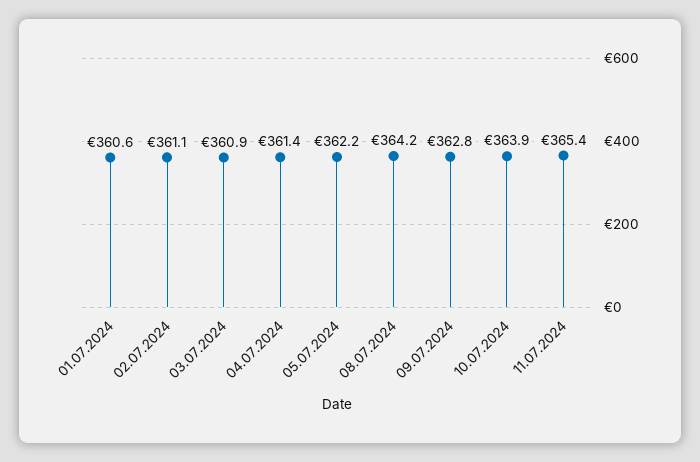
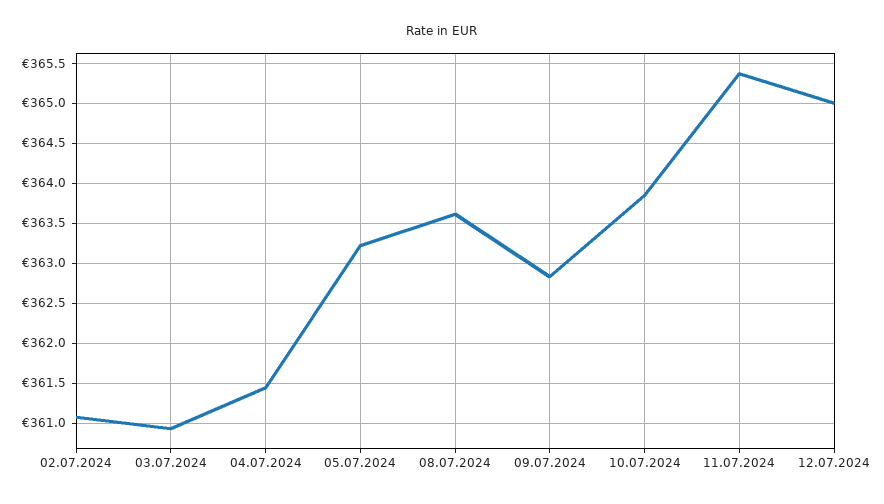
01.07.2024: 360.6 -> none
05.07.2024: 362.2 -> 363.2
08.07.2024: 364.2 -> 363.6
12.07.2024: none -> 365

